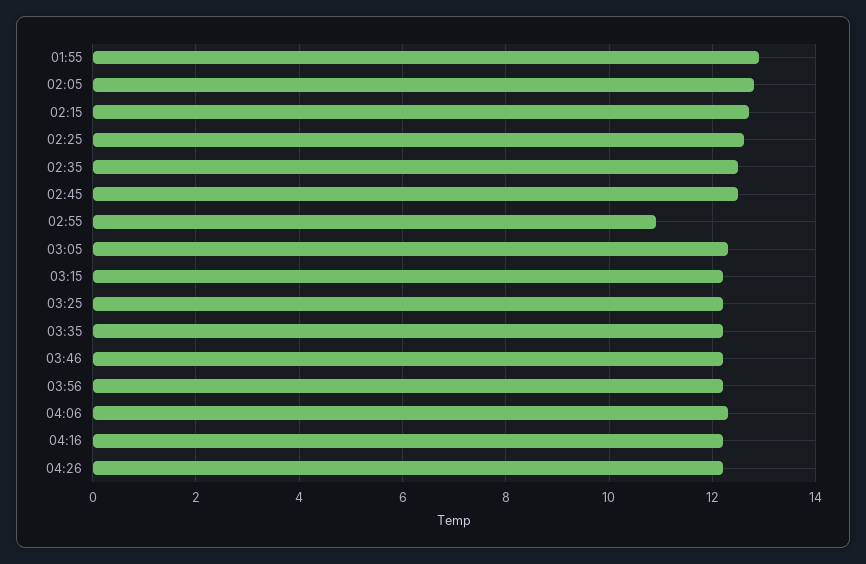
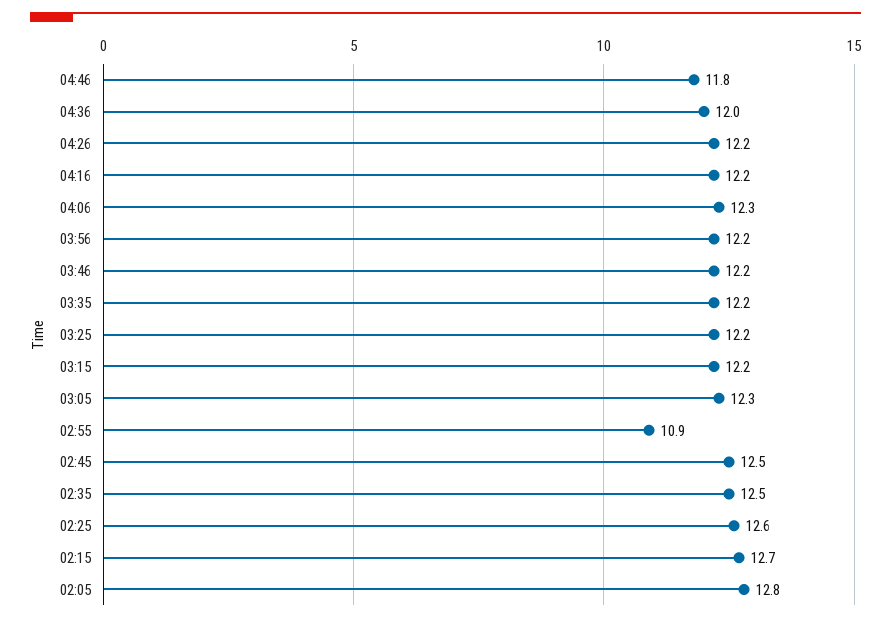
01:55: 13 -> none
04:46: none -> 11.8
04:36: none -> 12

